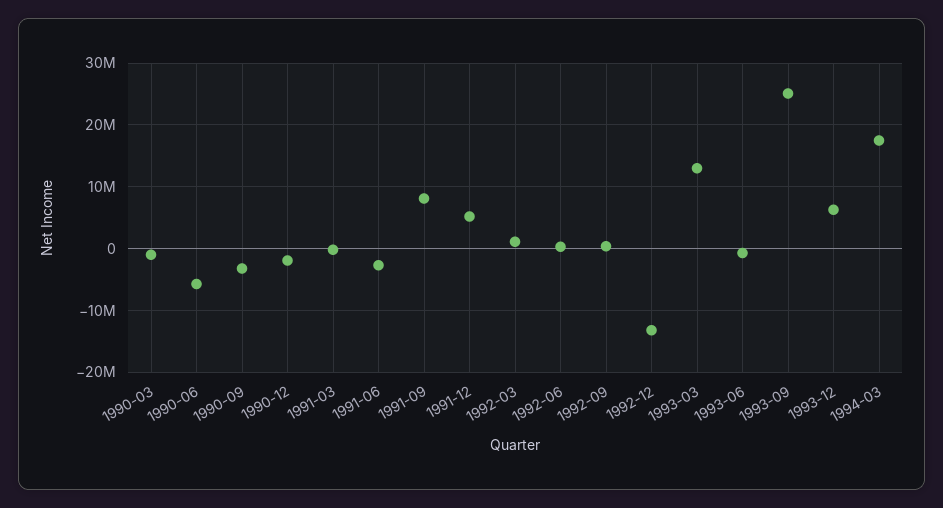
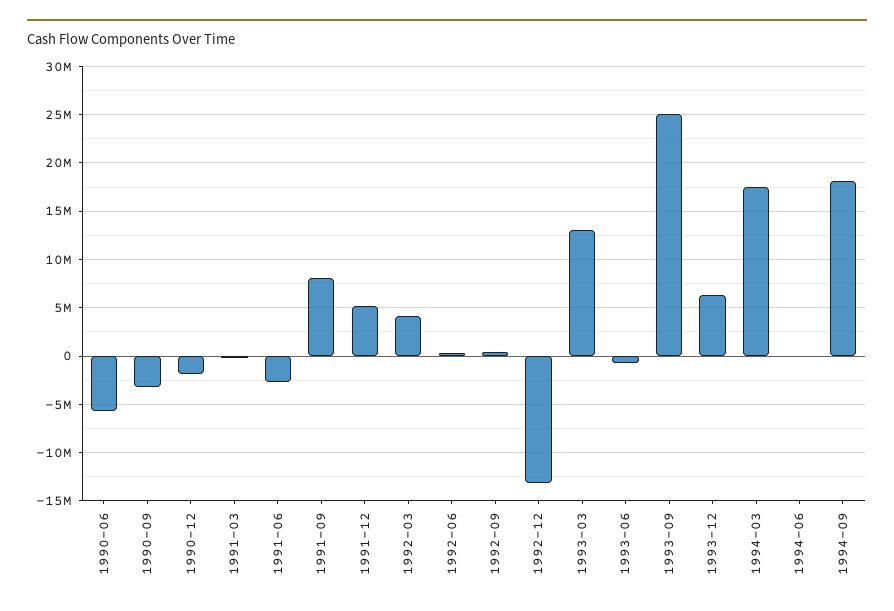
1990-03: -1000000 -> none
1992-03: 1000000 -> 4000000
1994-06: none -> 0
1994-09: none -> 18000000

